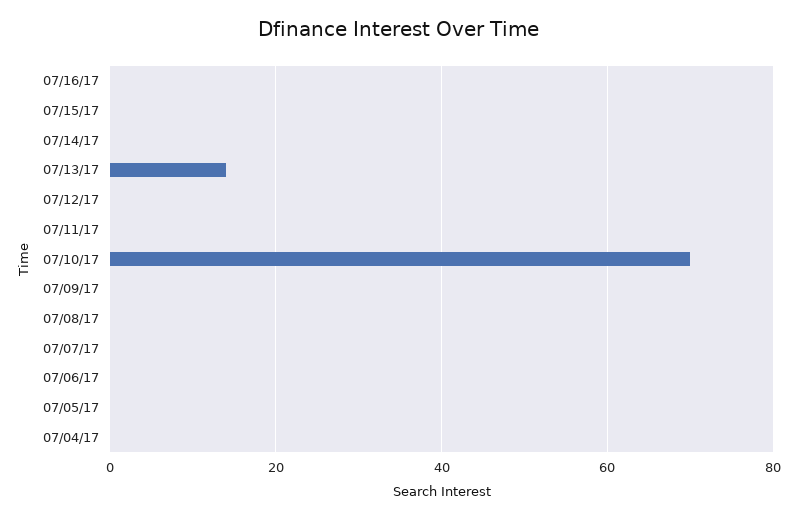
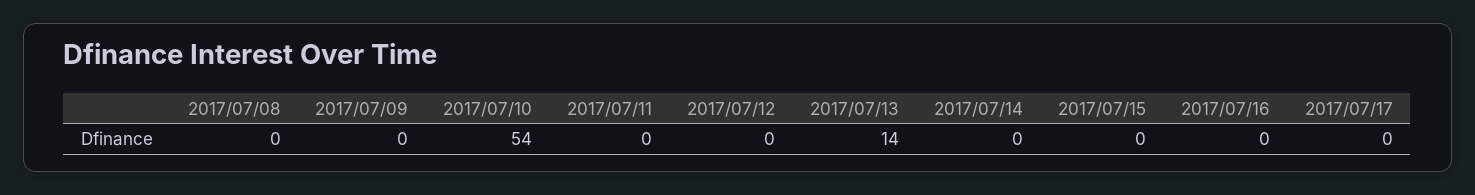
07/10/17: 70 -> 54
07/07/17: 0 -> none
07/06/17: 0 -> none
07/05/17: 0 -> none
07/04/17: 0 -> none
2017/07/17: none -> 0

